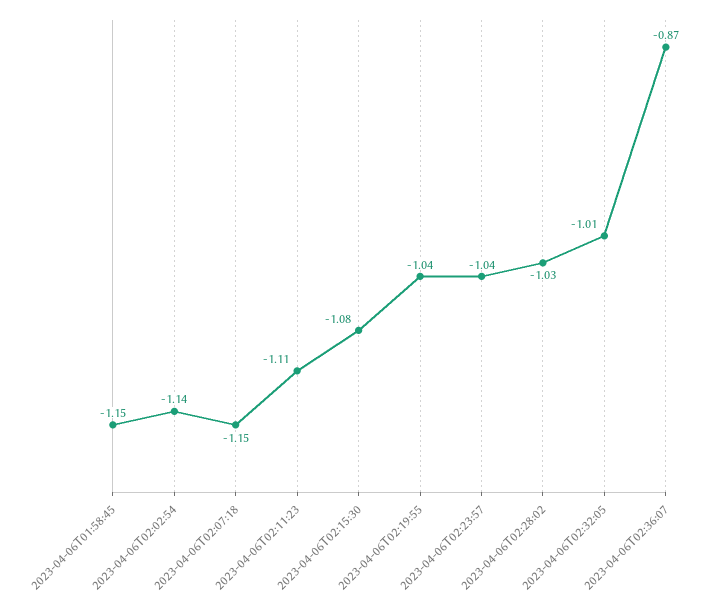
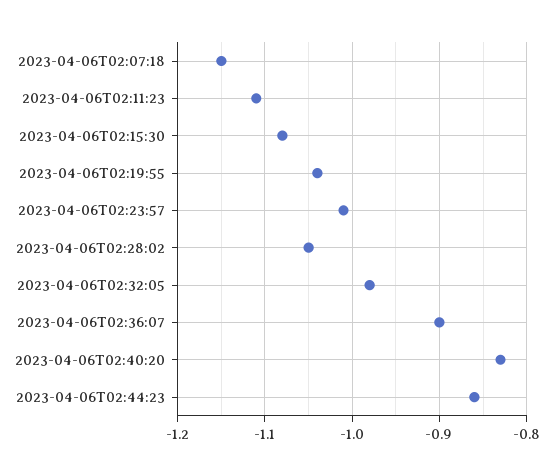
2023-04-06T01:58:45: -1.15 -> none
2023-04-06T02:02:54: -1.14 -> none
2023-04-06T02:23:57: -1.04 -> -1.01
2023-04-06T02:28:02: -1.03 -> -1.05
2023-04-06T02:32:05: -1.01 -> -0.98
2023-04-06T02:36:07: -0.87 -> -0.9
2023-04-06T02:40:20: none -> -0.83
2023-04-06T02:44:23: none -> -0.86

